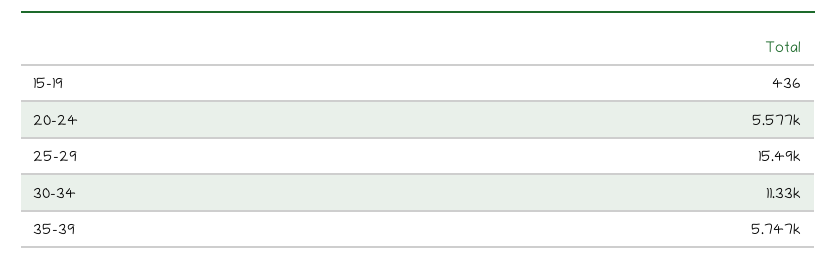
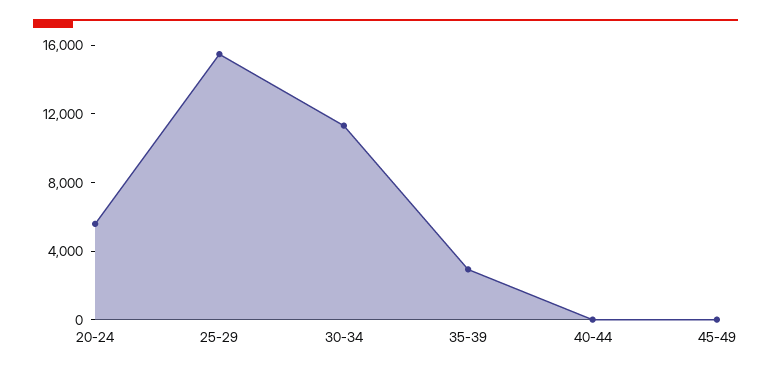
15-19: 436 -> none
35-39: 5747 -> 3000
40-44: none -> 0
45-49: none -> 0

